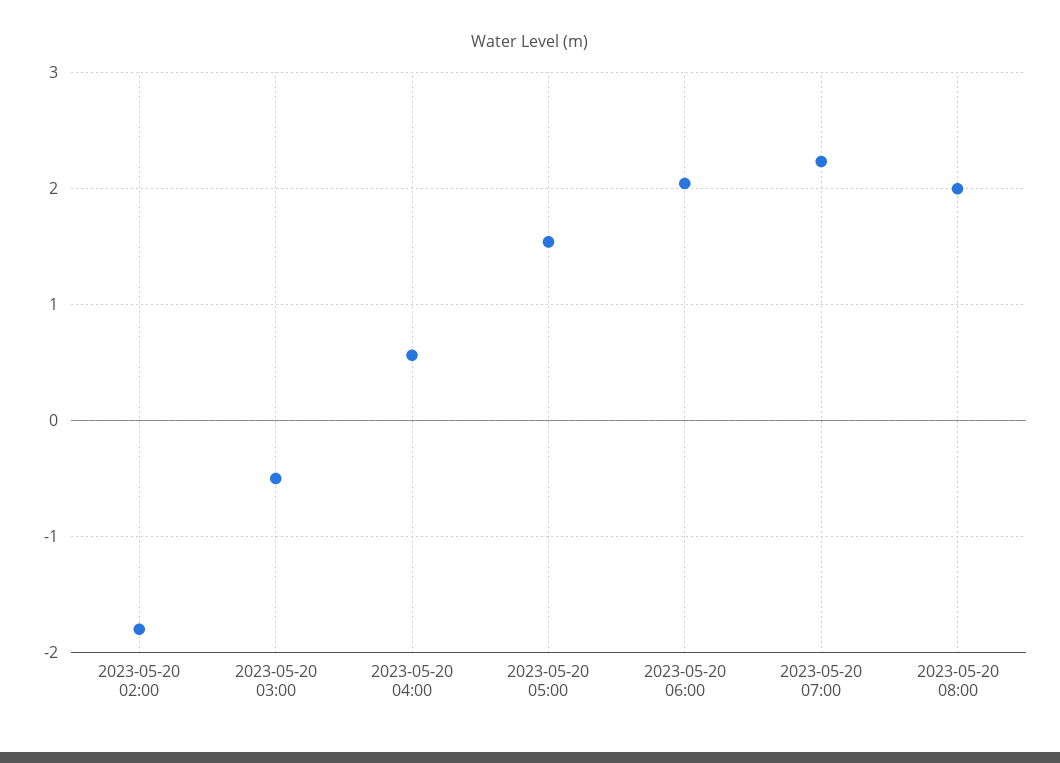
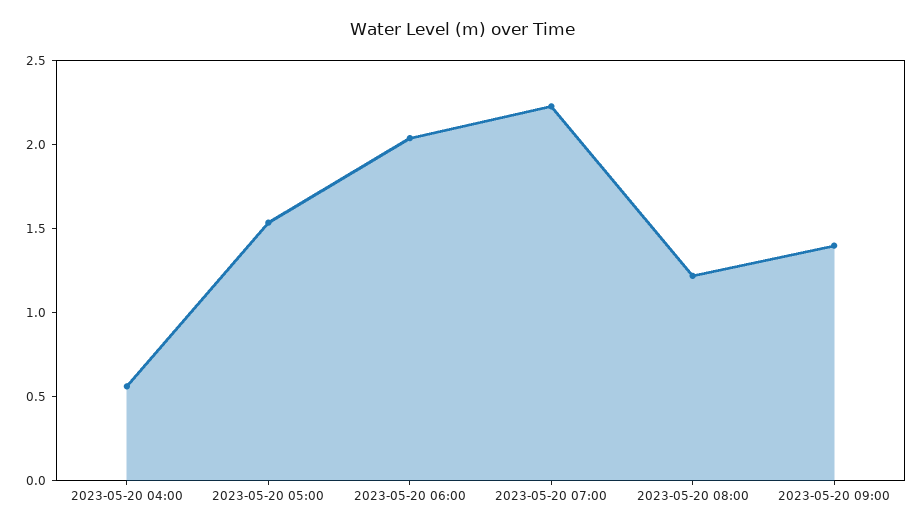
2023-05-20 02:00: -1.8 -> none
2023-05-20 03:00: -0.5 -> none
2023-05-20 08:00: 2 -> 1.2
2023-05-20 09:00: none -> 1.4

